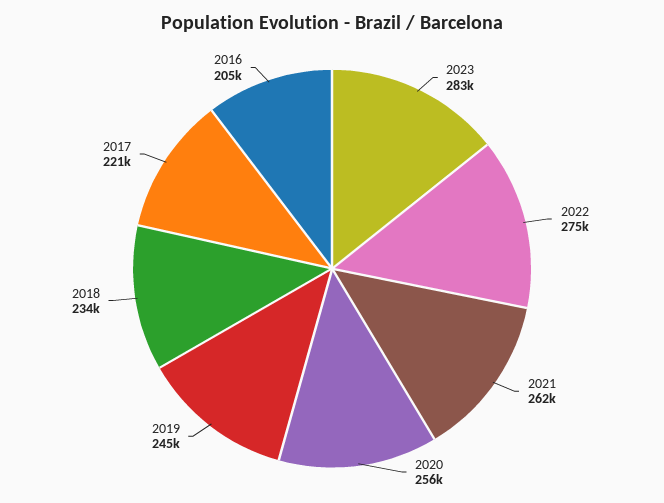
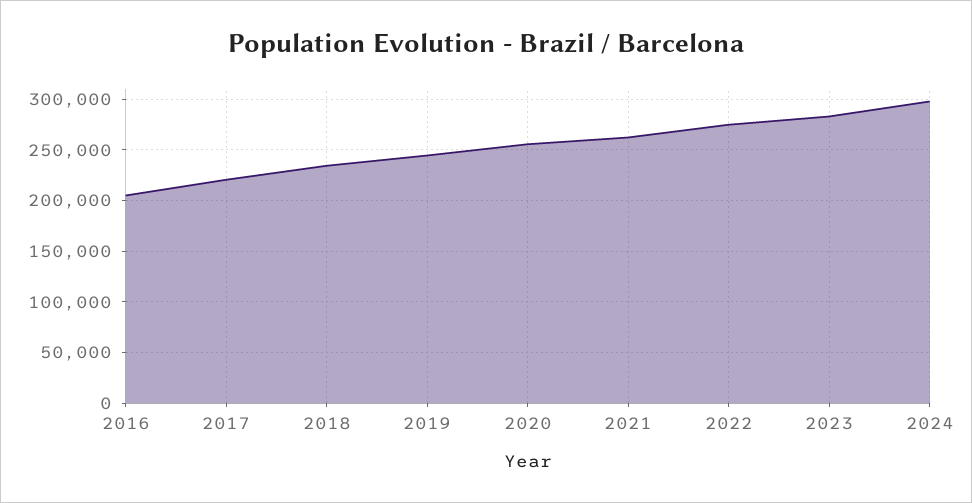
2024: none -> 300000

